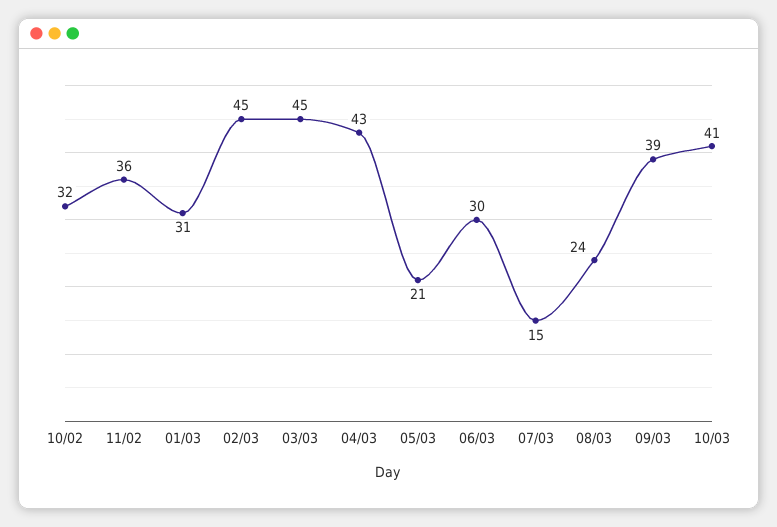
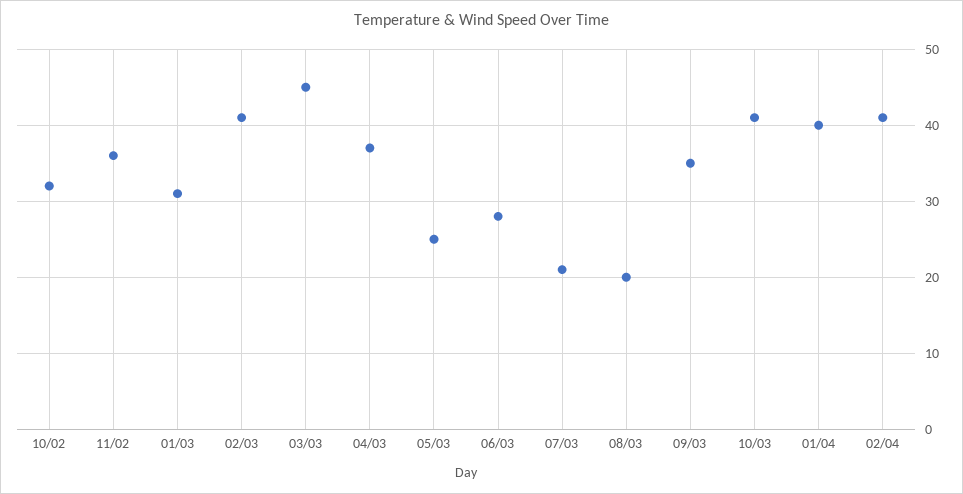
02/03: 45 -> 41
04/03: 43 -> 37
05/03: 21 -> 25
06/03: 30 -> 28
07/03: 15 -> 21
08/03: 24 -> 20
09/03: 39 -> 35
01/04: none -> 40
02/04: none -> 41

